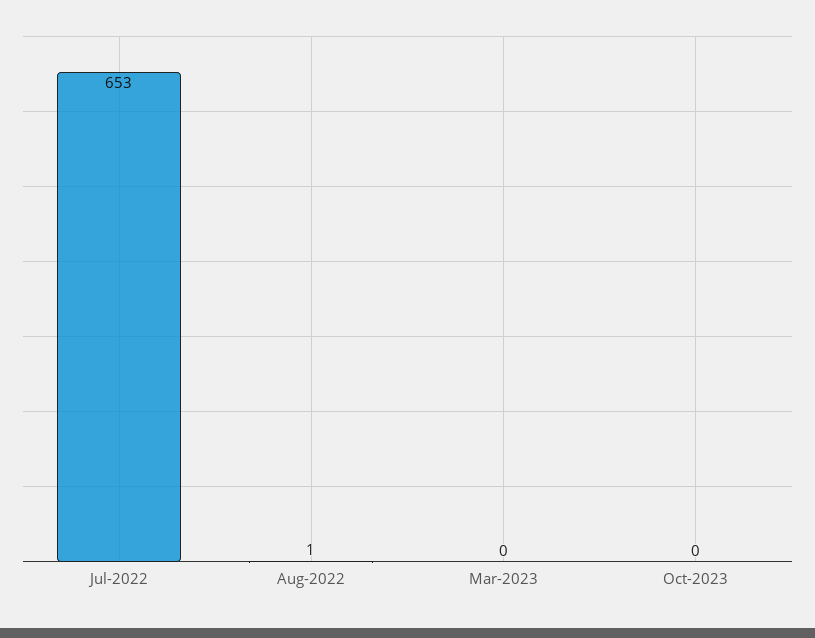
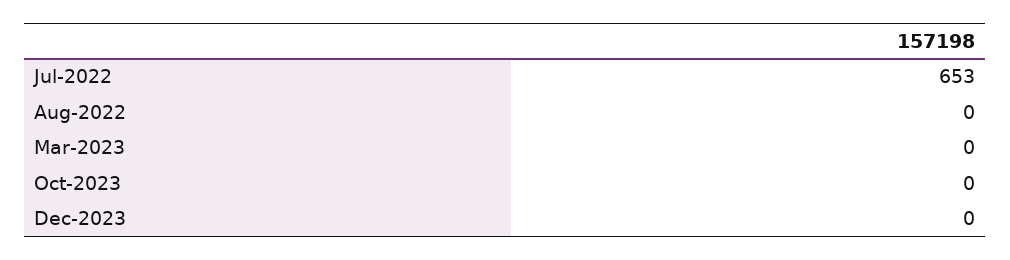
Aug-2022: 1 -> 0
Dec-2023: none -> 0

